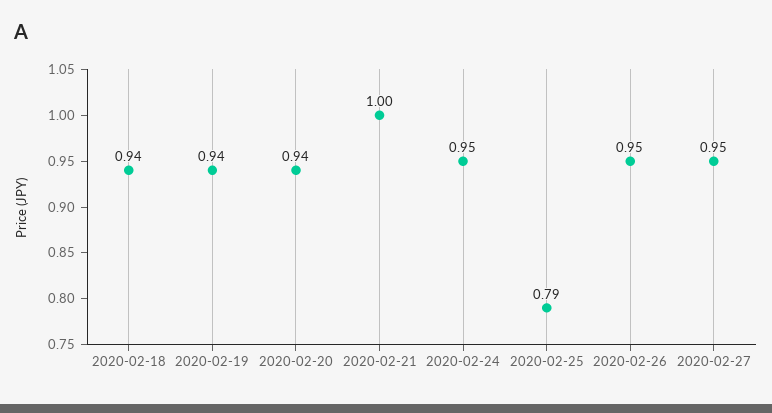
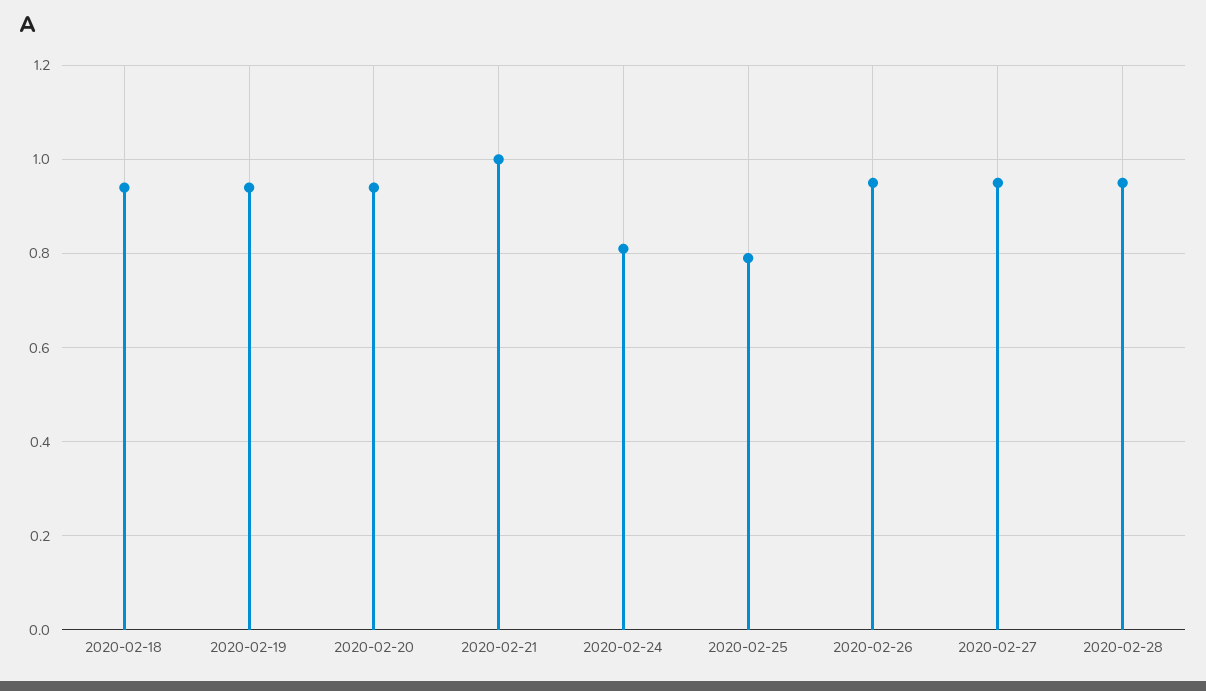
2020-02-24: 0.95 -> 0.8
2020-02-28: none -> 0.95

